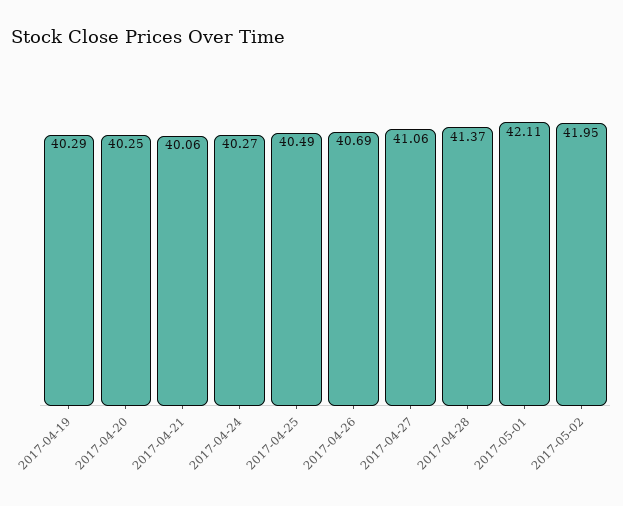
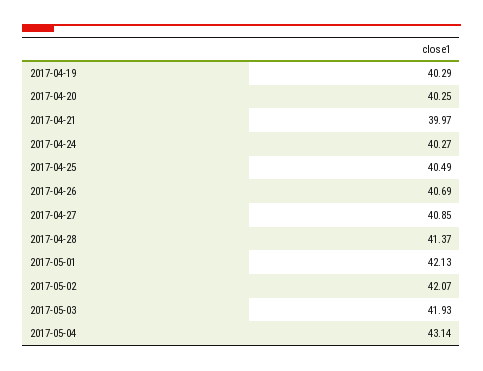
2017-04-21: 40.06 -> 39.97
2017-04-27: 41.06 -> 40.85
2017-05-01: 42.11 -> 42.13
2017-05-02: 41.95 -> 42.07
2017-05-03: none -> 41.93
2017-05-04: none -> 43.14

